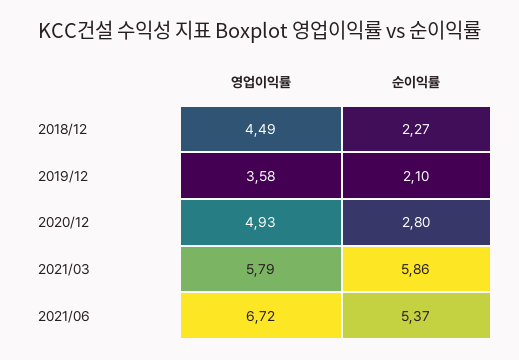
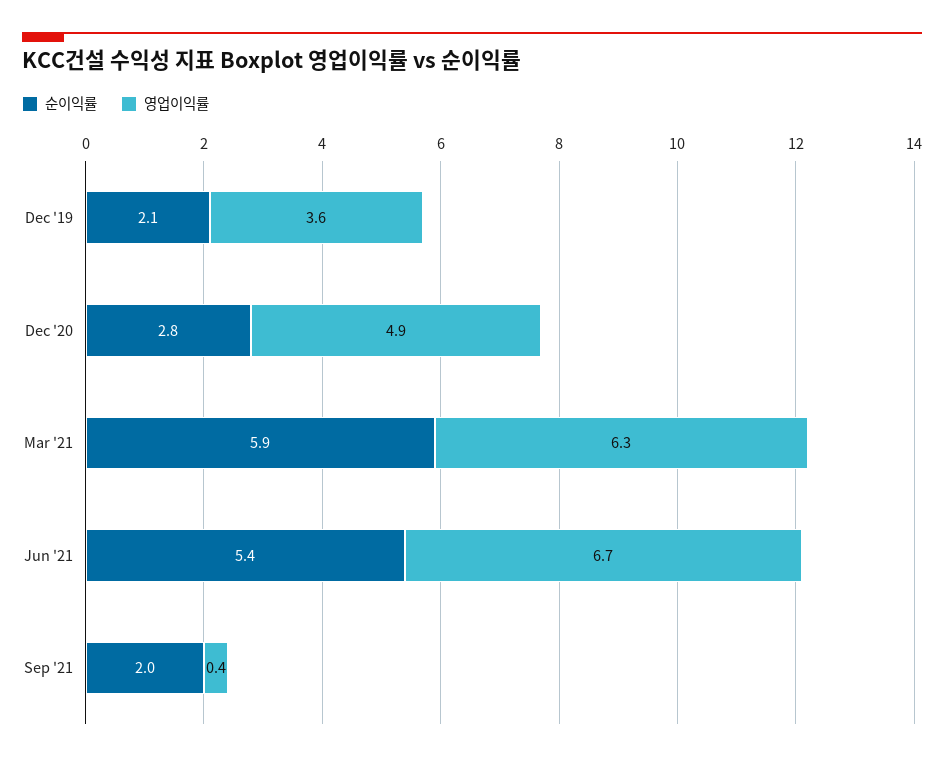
영업이익률, 2018/12: 4.49 -> none
순이익률, 2018/12: 2.27 -> none
영업이익률, 2021/03: 5.79 -> 6.3
순이익률, Sep '21: none -> 2
영업이익률, Sep '21: none -> 0.4

